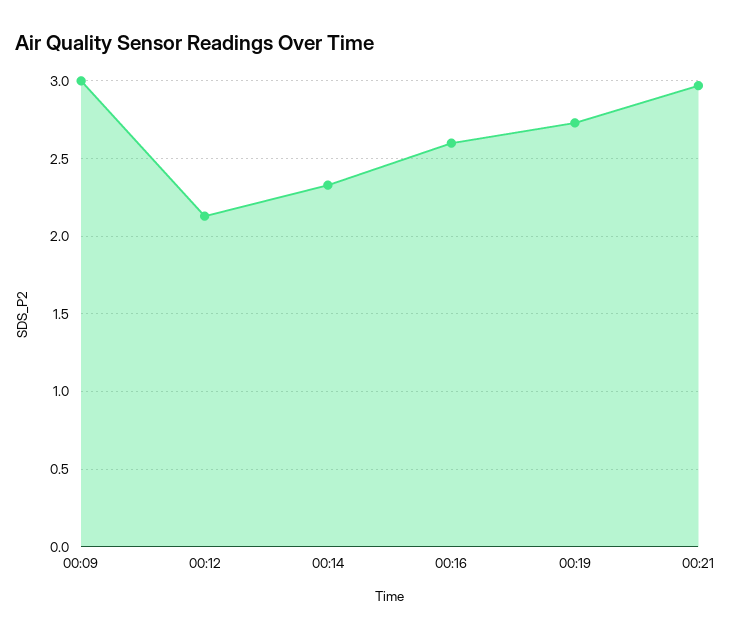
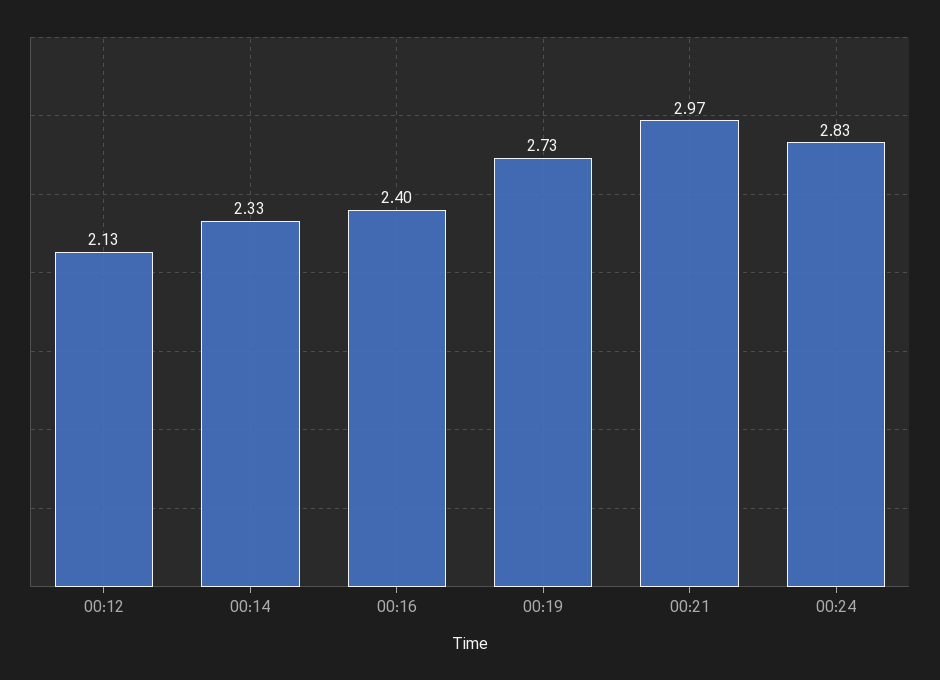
00:09: 3 -> none
00:16: 2.6 -> 2.4
00:24: none -> 2.83

